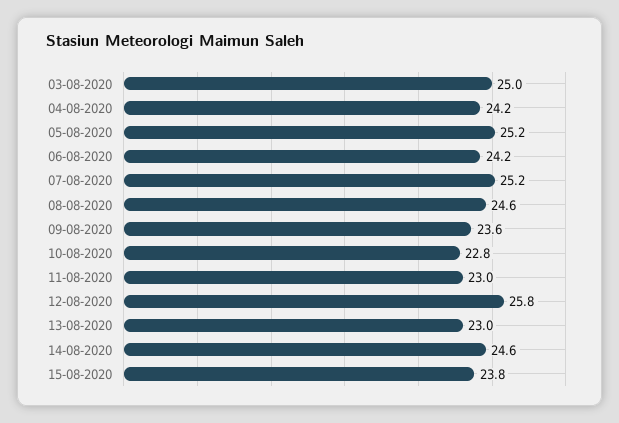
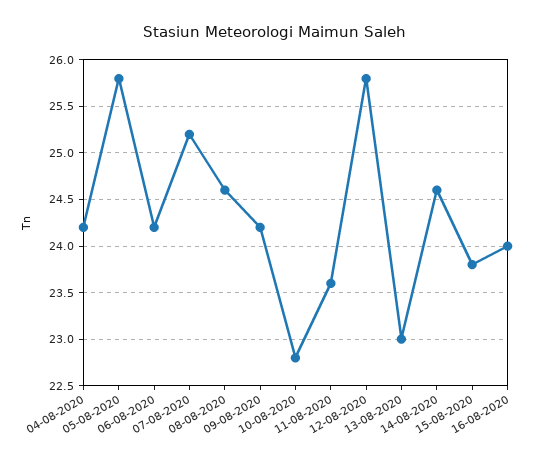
03-08-2020: 25 -> none
05-08-2020: 25.2 -> 25.8
09-08-2020: 23.6 -> 24.2
11-08-2020: 23 -> 23.6
16-08-2020: none -> 24

